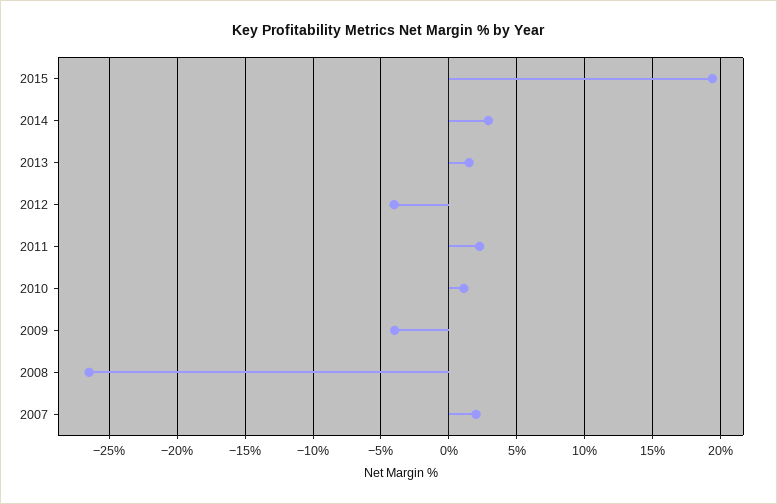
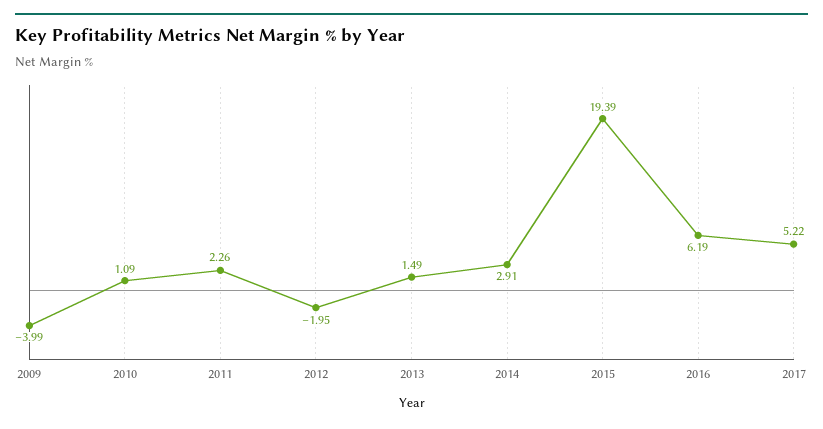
2012: -4 -> -1.95
2008: -26.5 -> none
2007: 2 -> none
2016: none -> 6.19
2017: none -> 5.22

